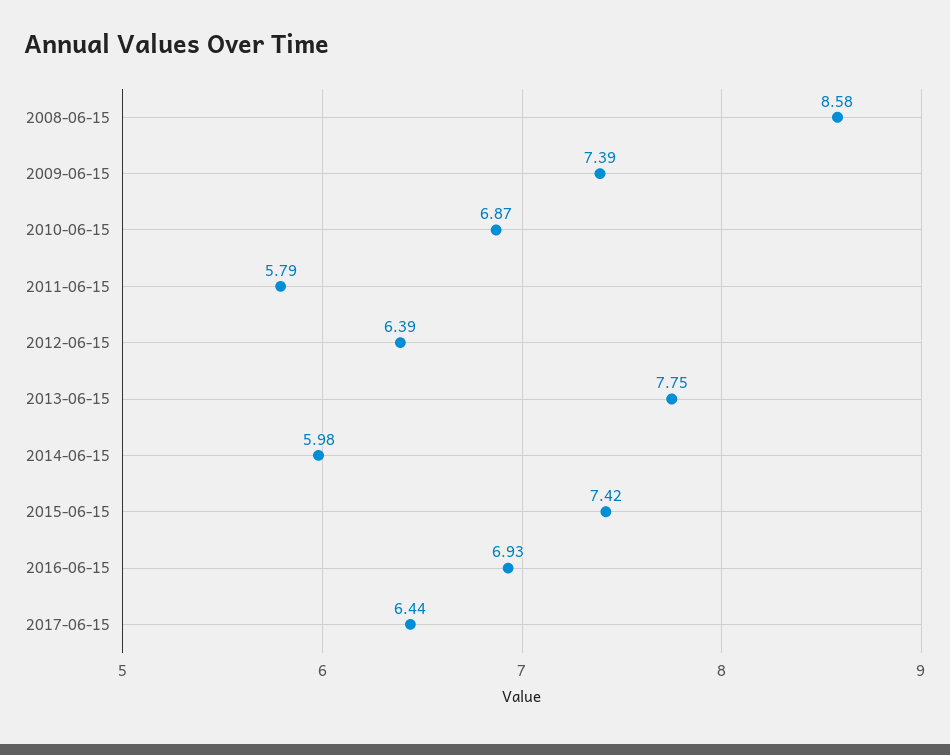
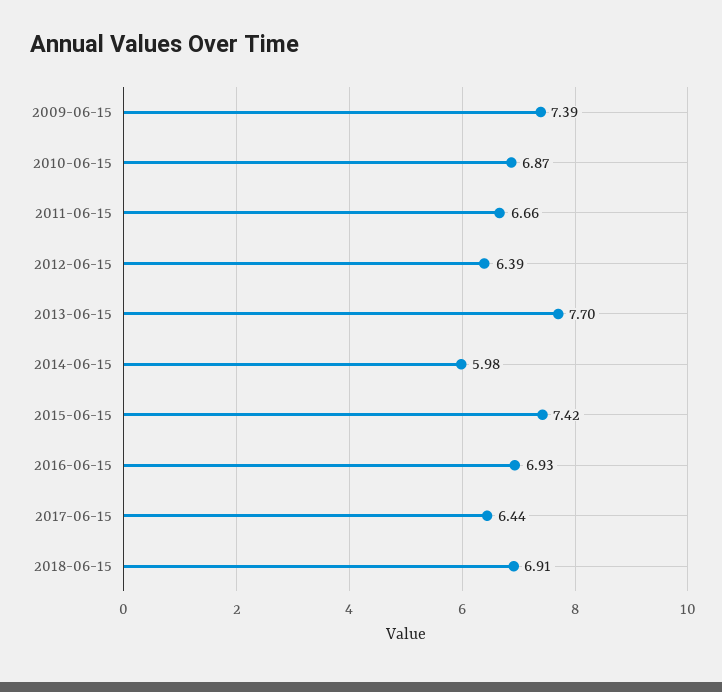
2008-06-15: 8.58 -> none
2011-06-15: 5.79 -> 6.66
2013-06-15: 7.75 -> 7.7
2018-06-15: none -> 6.91

